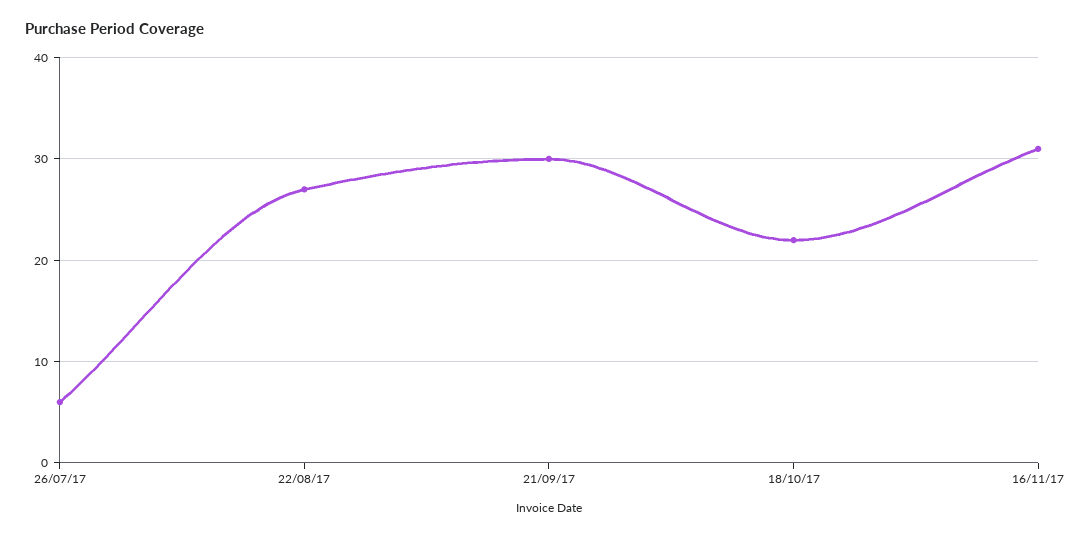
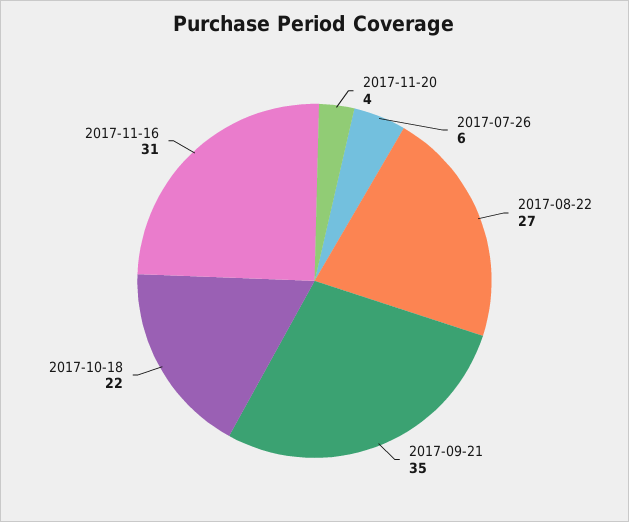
21/09/17: 30 -> 35
2017-11-20: none -> 4

